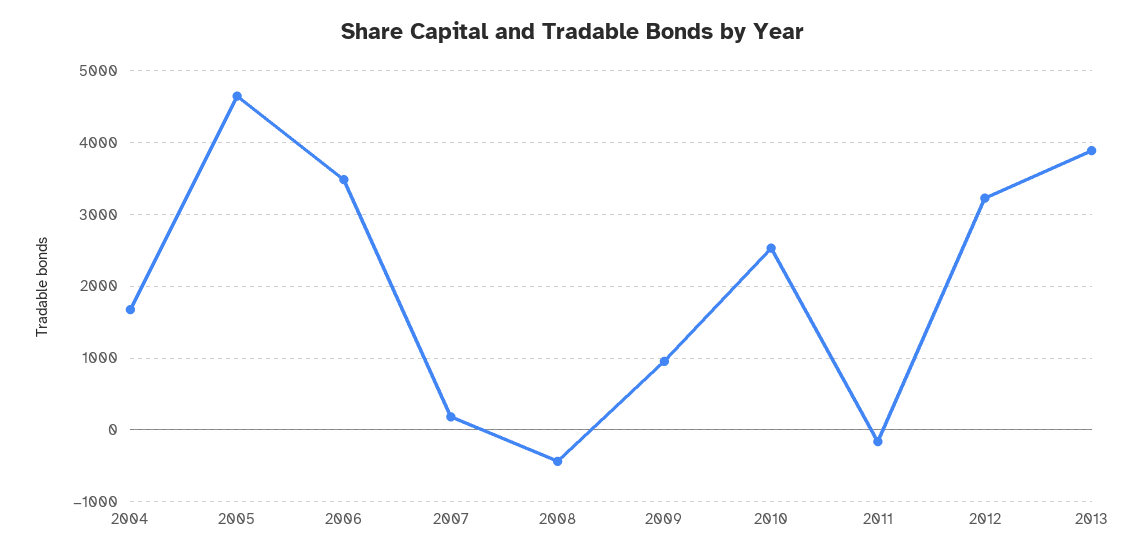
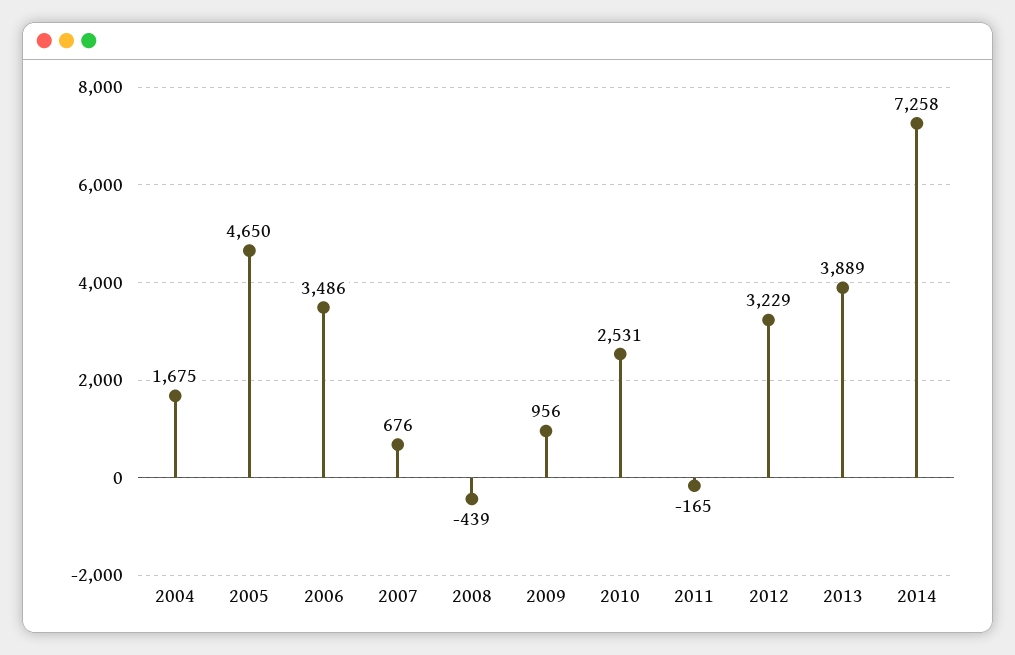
2007: 200 -> 676
2014: none -> 7258

